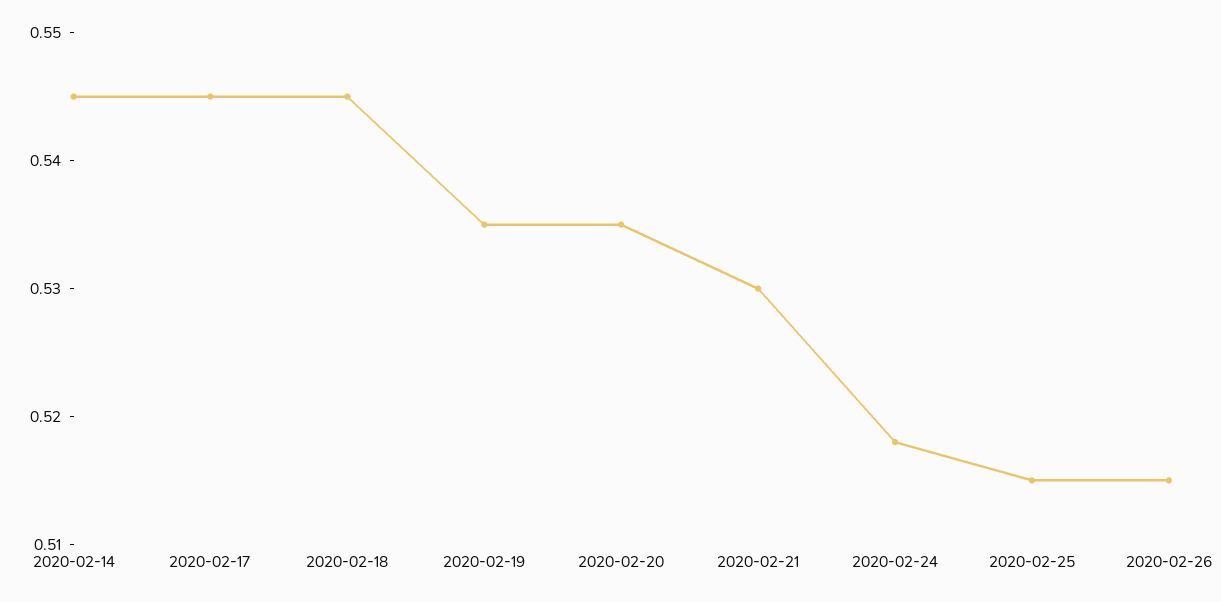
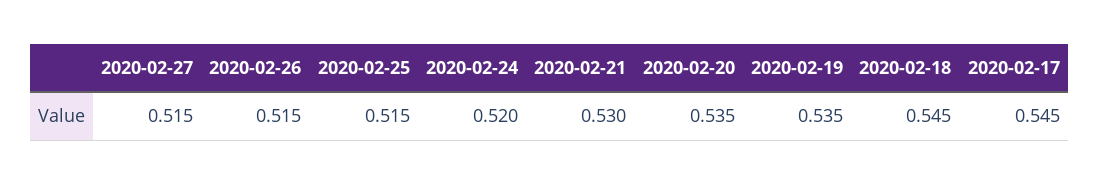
2020-02-14: 0.545 -> none
2020-02-24: 0.518 -> 0.52
2020-02-27: none -> 0.515

